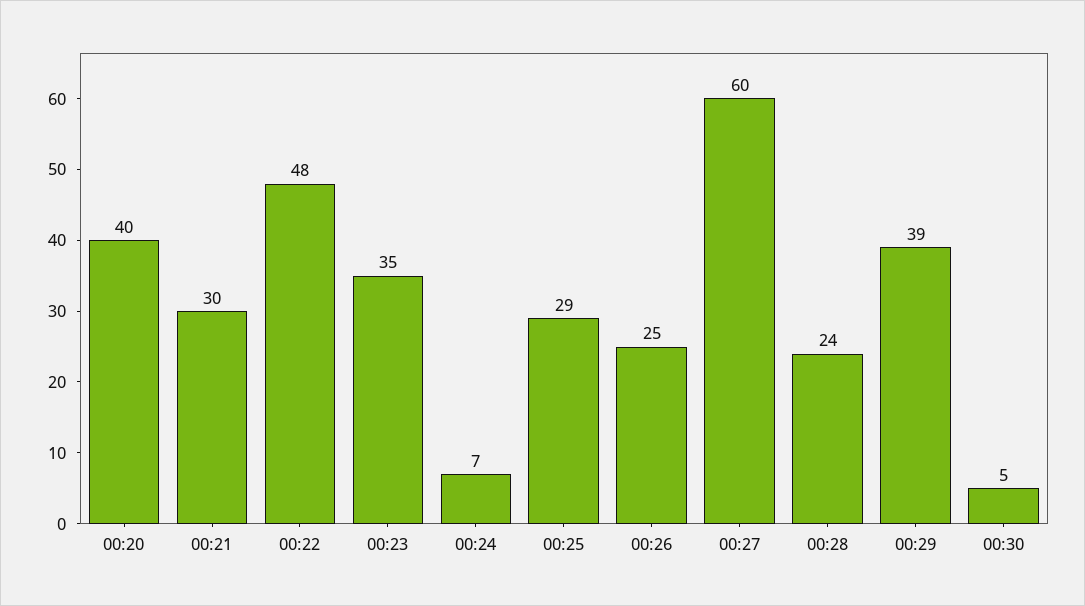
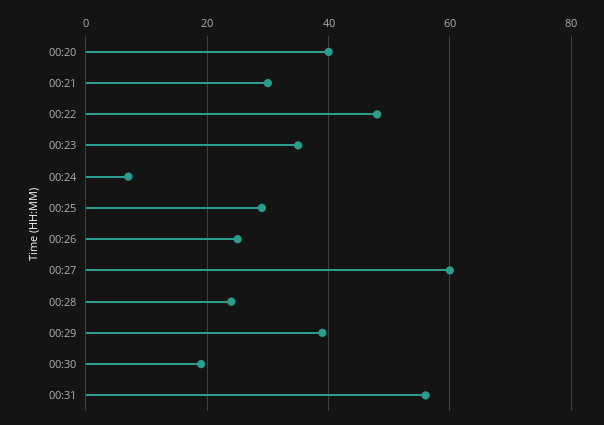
00:30: 5 -> 20
00:31: none -> 55

